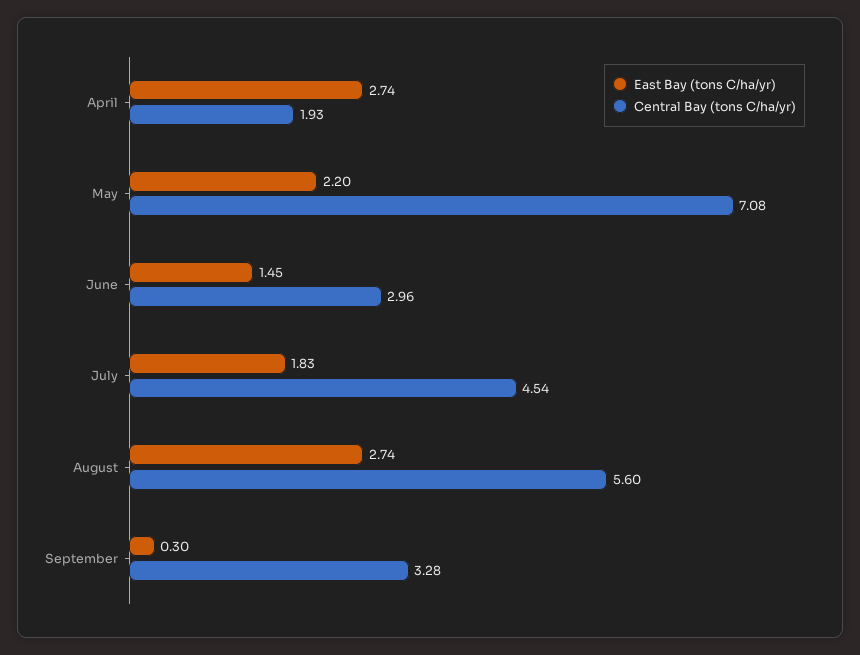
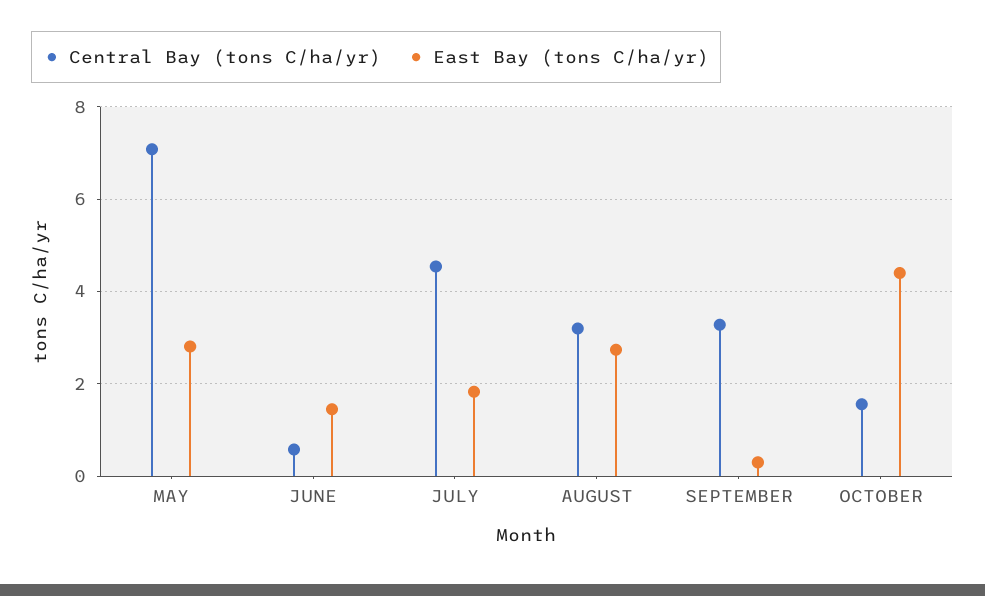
East Bay (tons C/ha/yr), April: 2.74 -> none
Central Bay (tons C/ha/yr), April: 1.93 -> none
East Bay (tons C/ha/yr), May: 2.2 -> 2.8
Central Bay (tons C/ha/yr), June: 2.96 -> 0.6
Central Bay (tons C/ha/yr), August: 5.6 -> 3.2
Central Bay (tons C/ha/yr), OCTOBER: none -> 1.6
East Bay (tons C/ha/yr), OCTOBER: none -> 4.4

